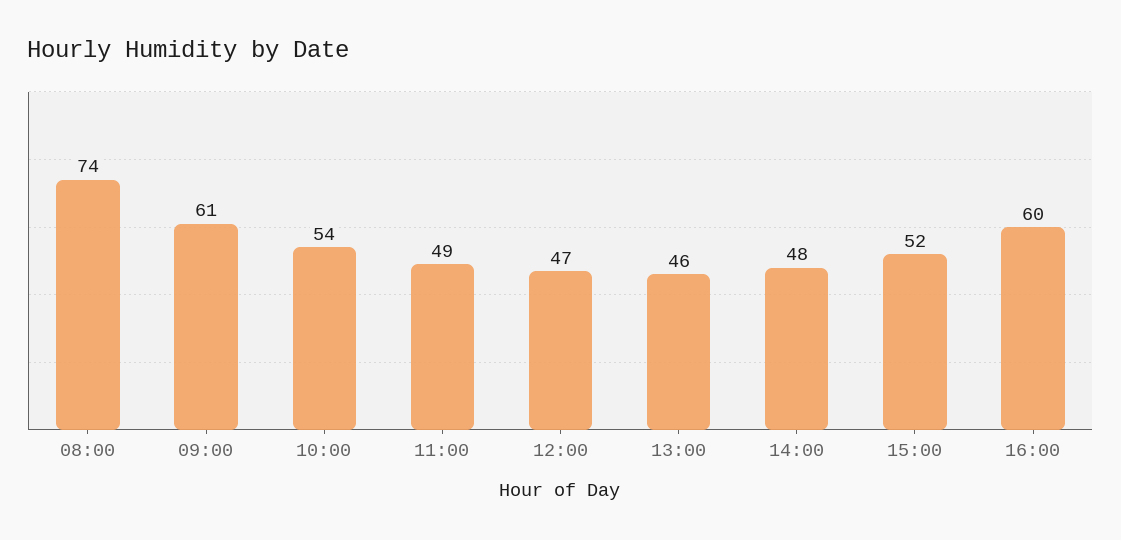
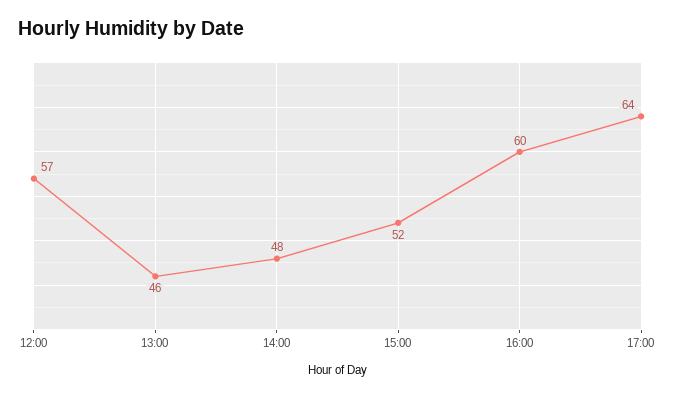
08:00: 74 -> none
09:00: 61 -> none
10:00: 54 -> none
11:00: 49 -> none
12:00: 47 -> 57
17:00: none -> 64

